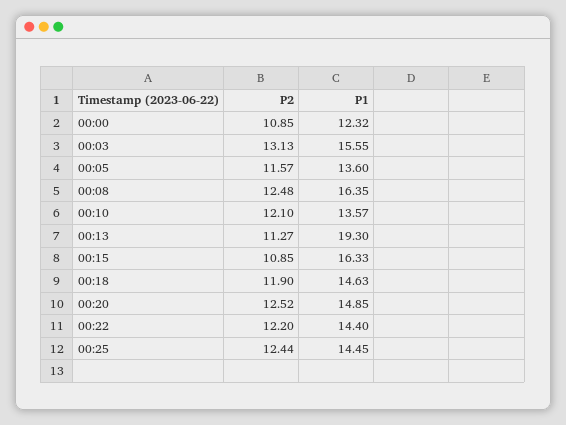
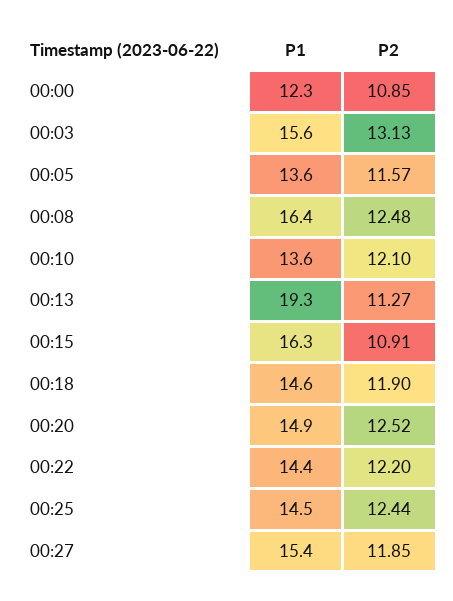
P2, 00:15: 10.85 -> 10.91
P1, 00:27: none -> 15.4
P2, 00:27: none -> 11.85

